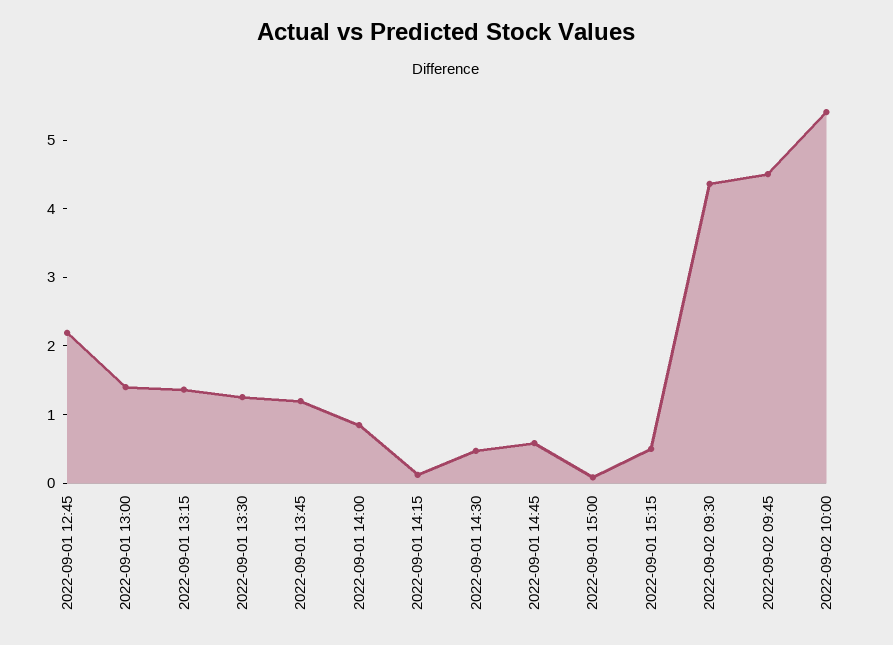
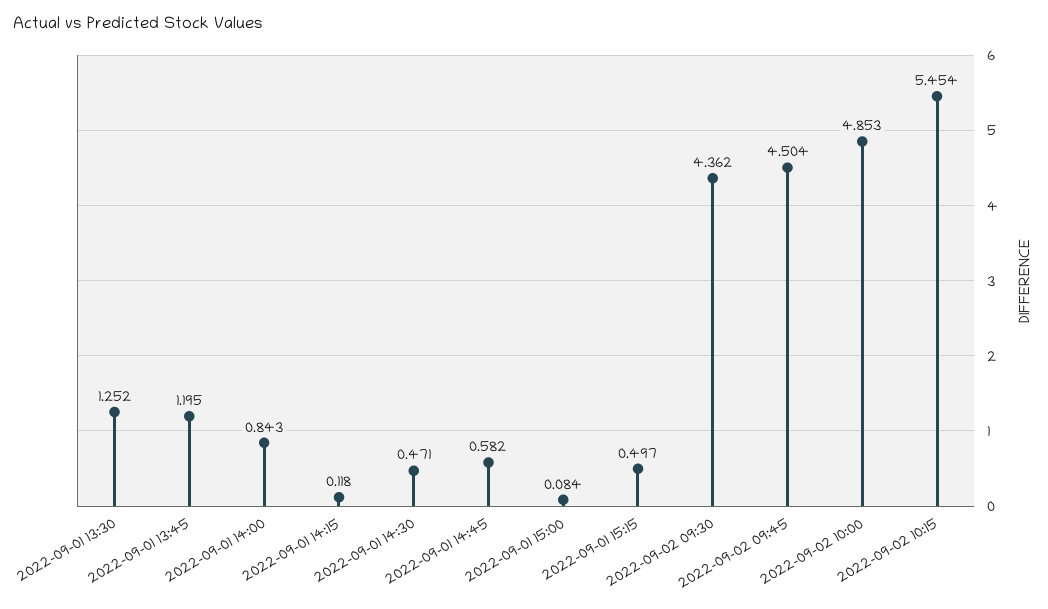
2022-09-01 12:45: 2.2 -> none
2022-09-01 13:00: 1.4 -> none
2022-09-01 13:15: 1.4 -> none
2022-09-02 10:00: 5.4 -> 4.853
2022-09-02 10:15: none -> 5.454

